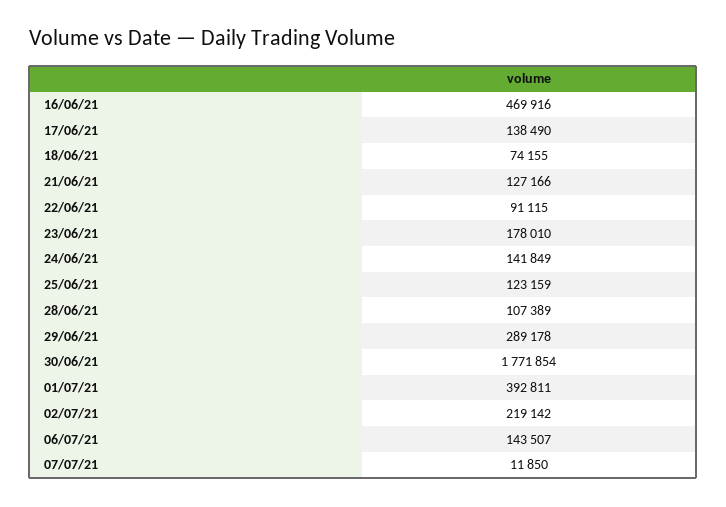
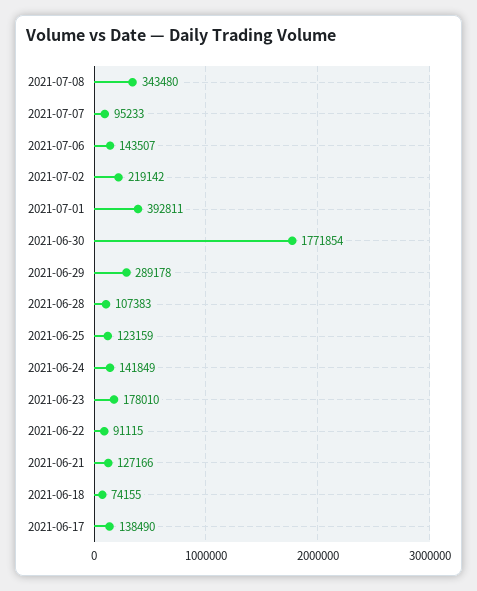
16/06/21: 469916 -> none
28/06/21: 107389 -> 107383
07/07/21: 11850 -> 95233
2021-07-08: none -> 343480

